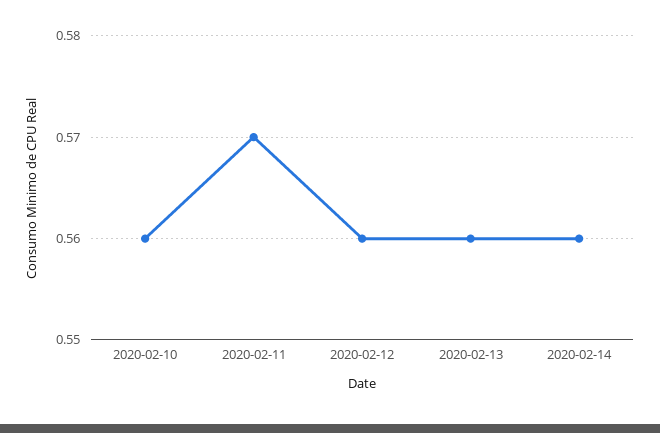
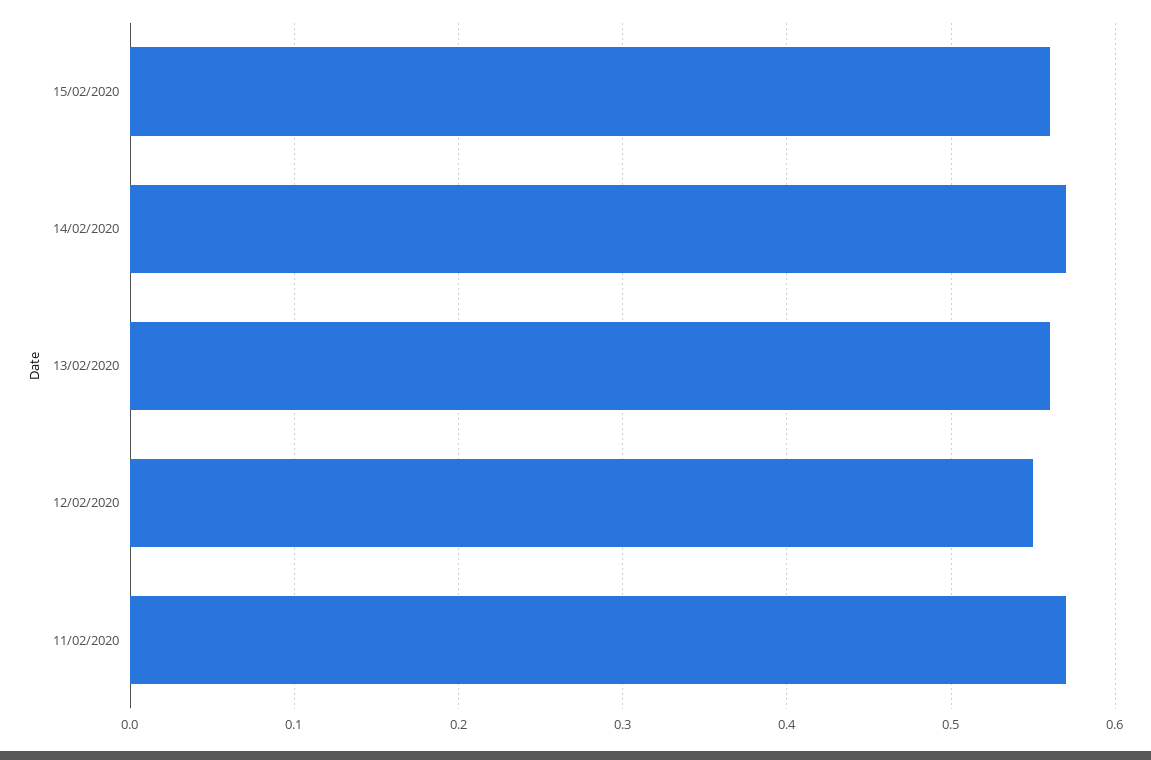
2020-02-10: 0.56 -> none
2020-02-12: 0.56 -> 0.55
2020-02-14: 0.56 -> 0.57
15/02/2020: none -> 0.56

